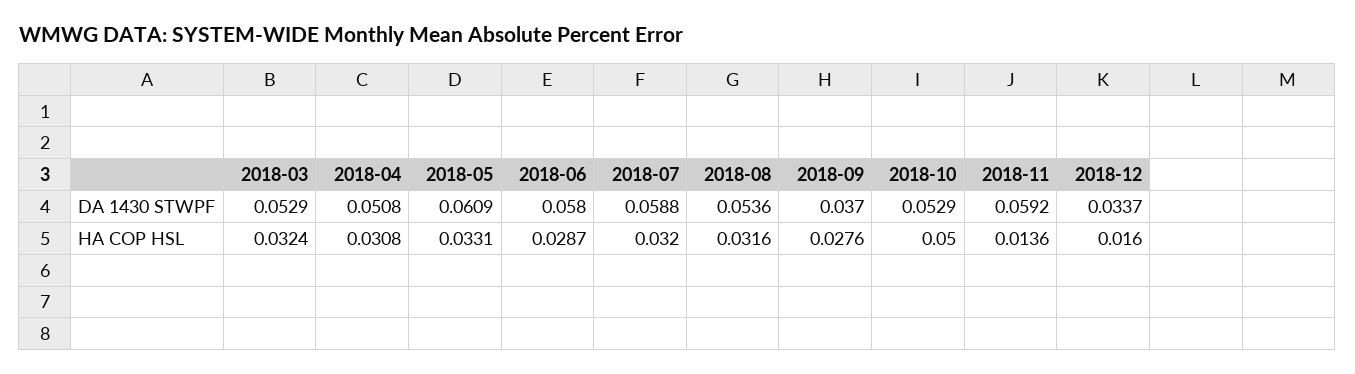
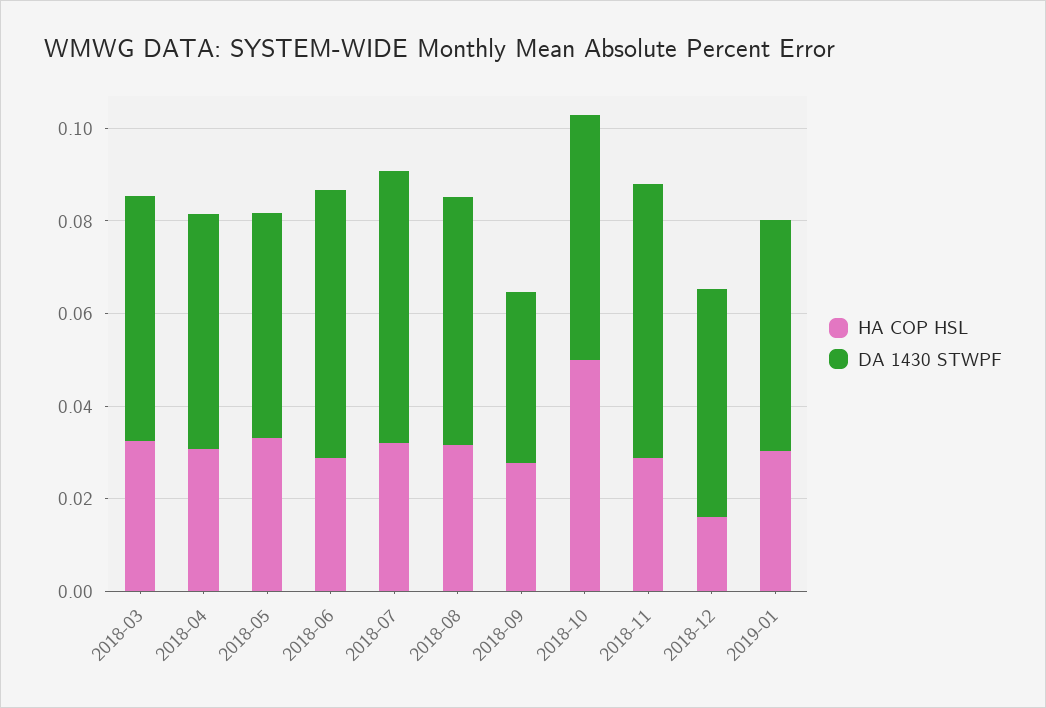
DA 1430 STWPF, 2018-05: 0.0609 -> 0.05
DA 1430 STWPF, 2018-12: 0.0337 -> 0.05
HA COP HSL, 2018-11: 0.0136 -> 0.03
HA COP HSL, 2019-01: none -> 0.03
DA 1430 STWPF, 2019-01: none -> 0.05

